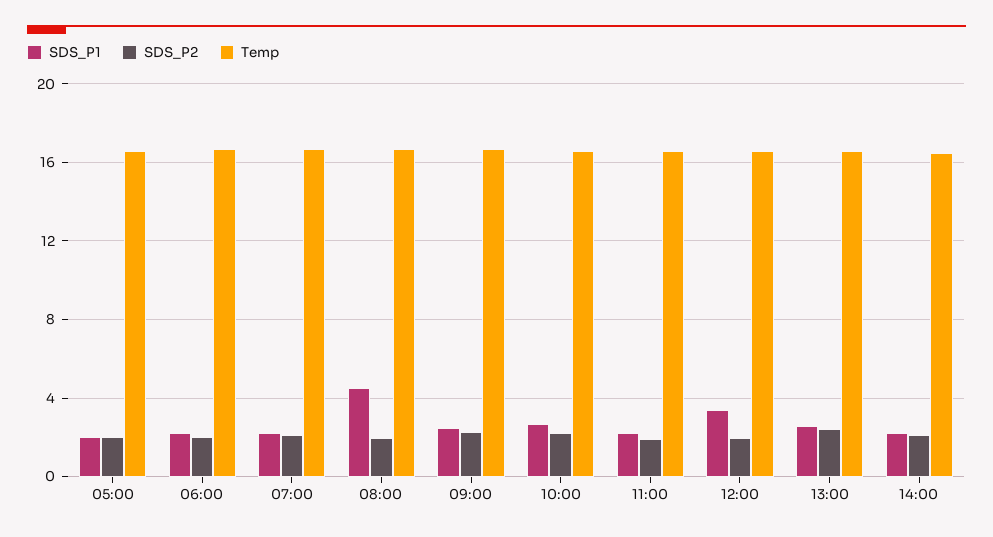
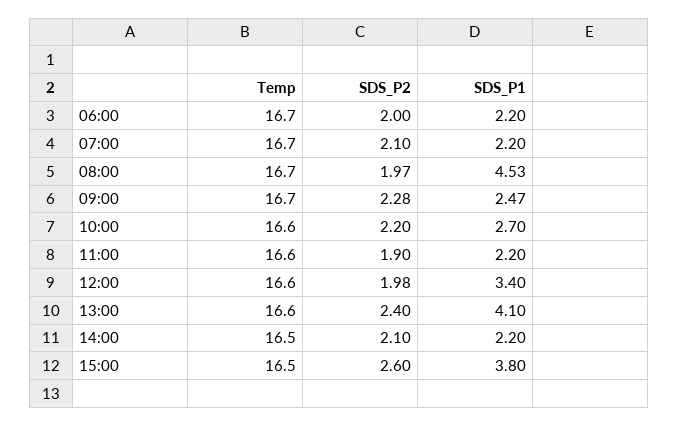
SDS_P1, 05:00: 2 -> none
SDS_P2, 05:00: 2 -> none
Temp, 05:00: 16.5 -> none
SDS_P1, 13:00: 2.5 -> 4.1
Temp, 15:00: none -> 16.5
SDS_P2, 15:00: none -> 2.6
SDS_P1, 15:00: none -> 3.8

